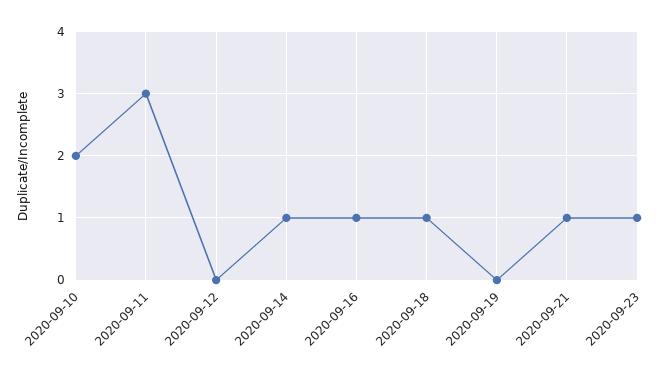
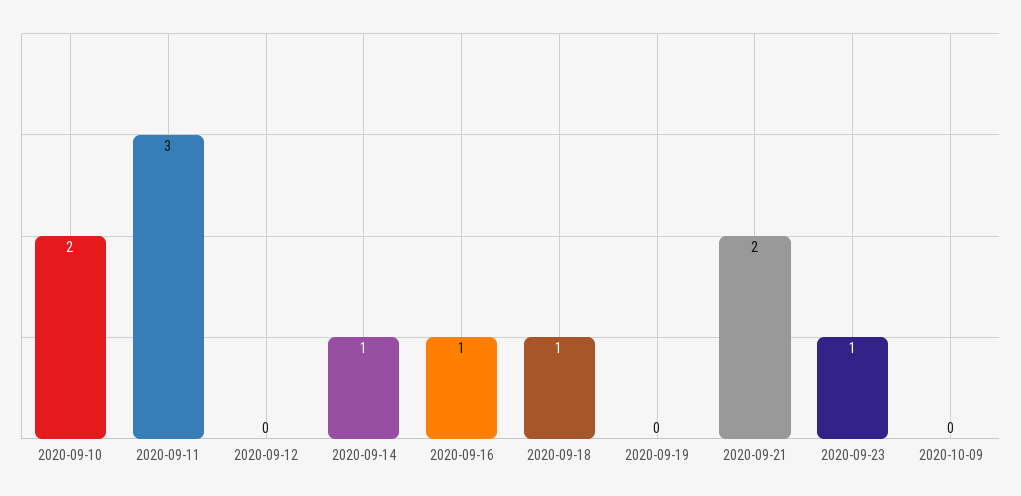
2020-09-21: 1 -> 2
2020-10-09: none -> 0

